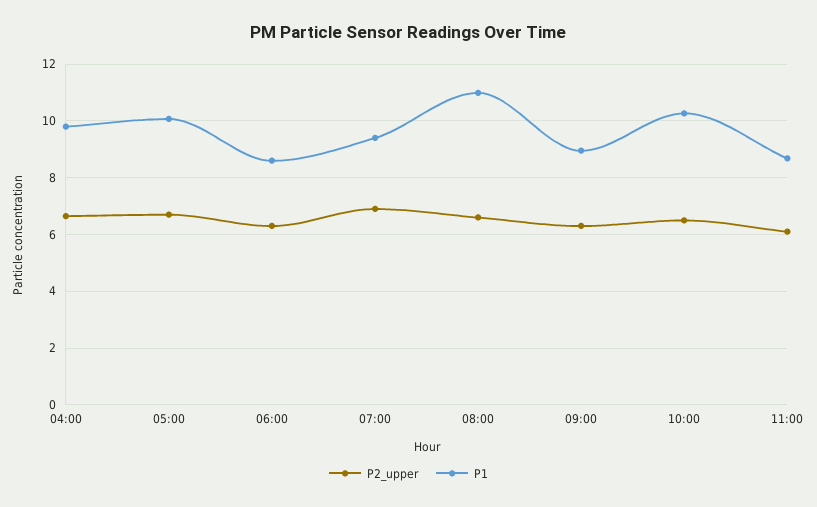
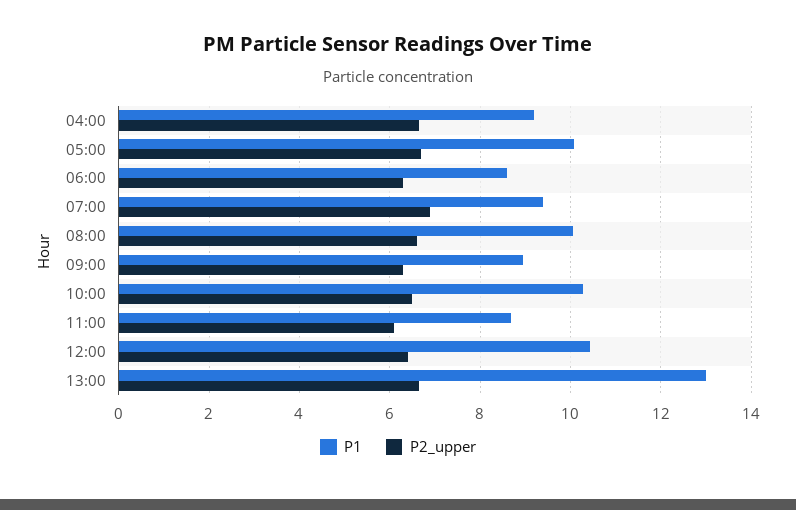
P1, 04:00: 9.75 -> 9.2
P1, 08:00: 11 -> 10
P1, 12:00: none -> 10.4
P2_upper, 12:00: none -> 6.4
P1, 13:00: none -> 13
P2_upper, 13:00: none -> 6.6

